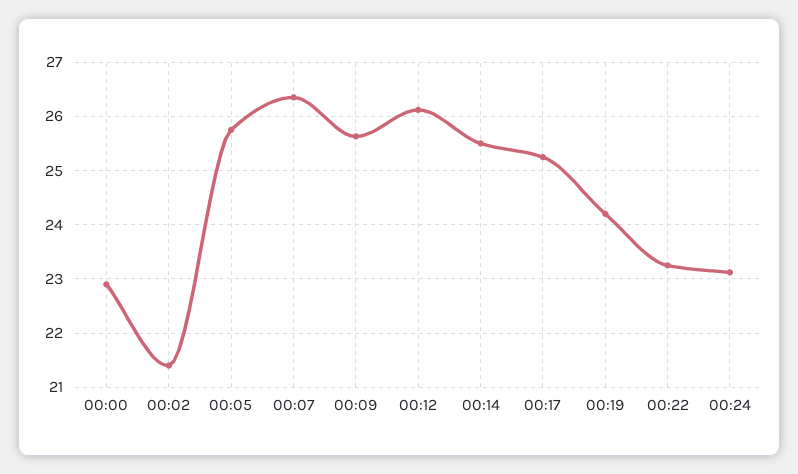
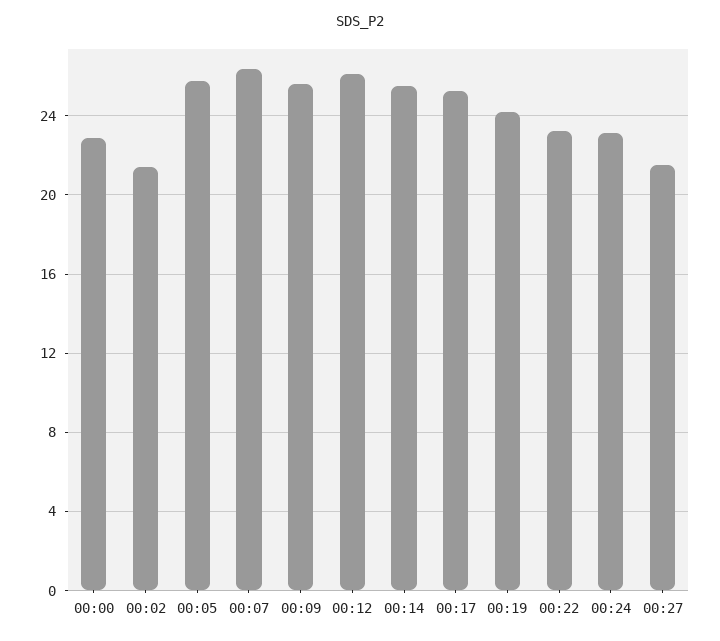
00:27: none -> 21.5

